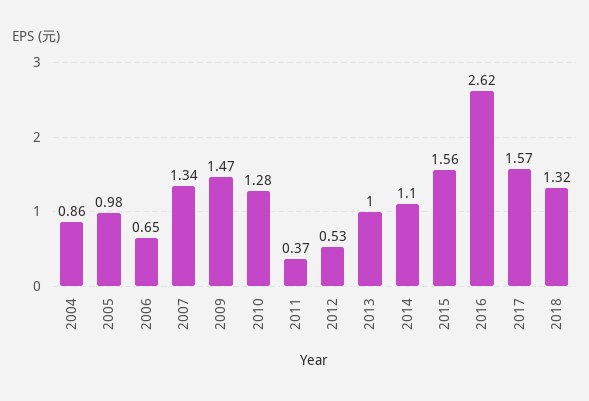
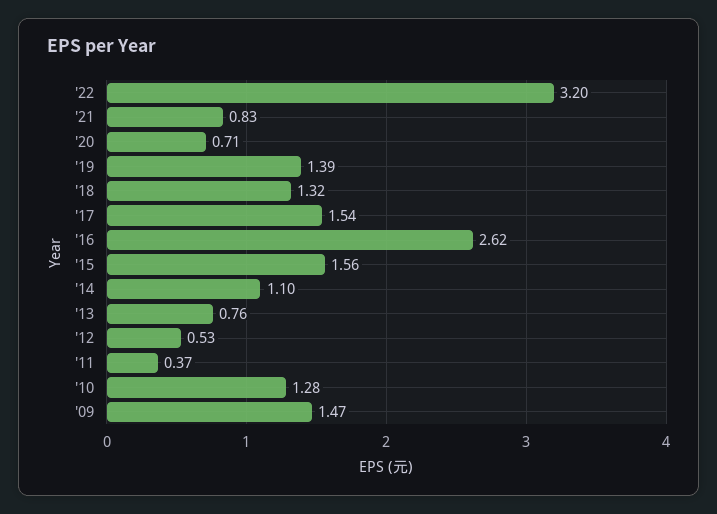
2004: 0.86 -> none
2005: 0.98 -> none
2006: 0.65 -> none
2007: 1.34 -> none
2013: 1 -> 0.76
2017: 1.57 -> 1.54
'22: none -> 3.2
'21: none -> 0.83
'20: none -> 0.71
'19: none -> 1.39

